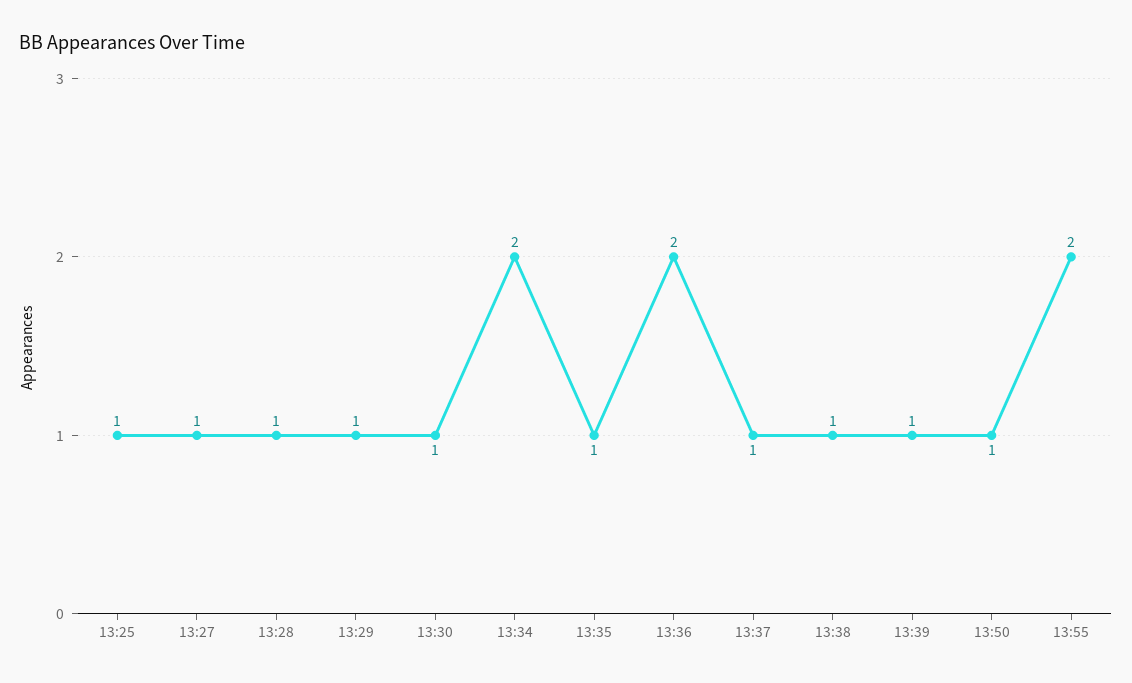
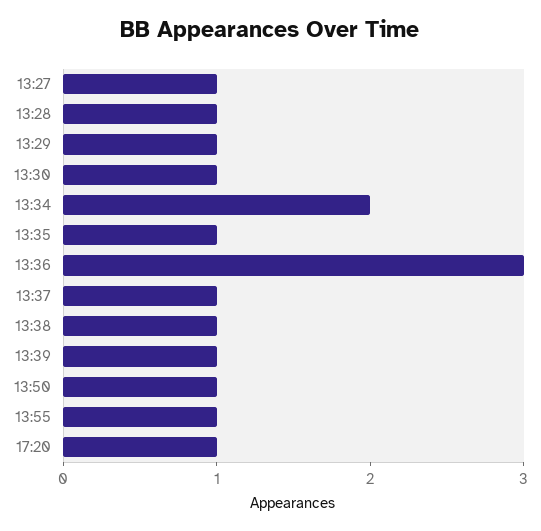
13:25: 1 -> none
13:36: 2 -> 3
13:55: 2 -> 1
17:20: none -> 1

